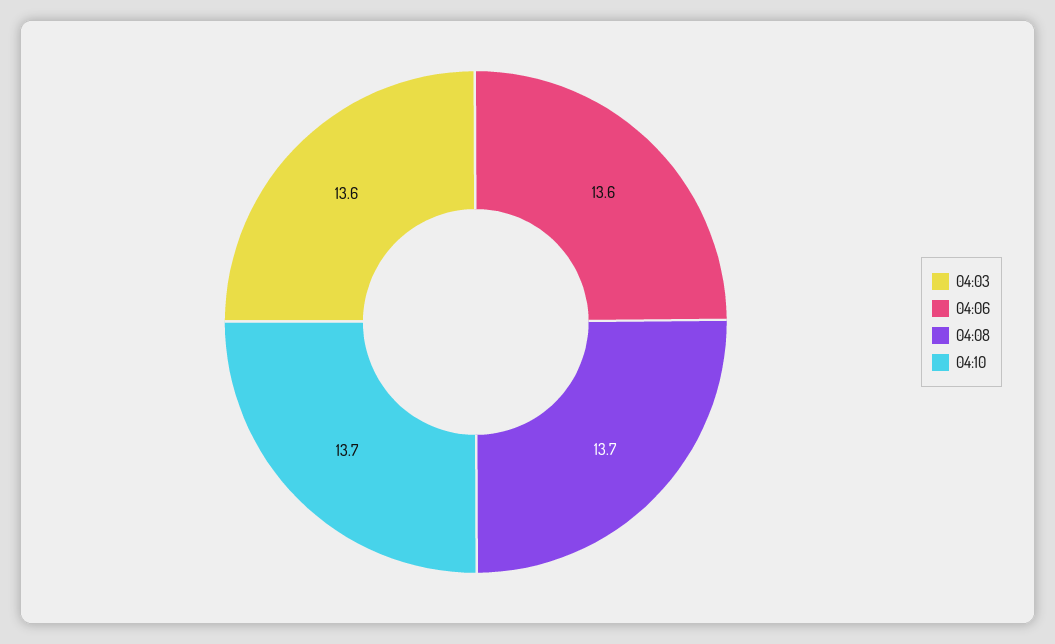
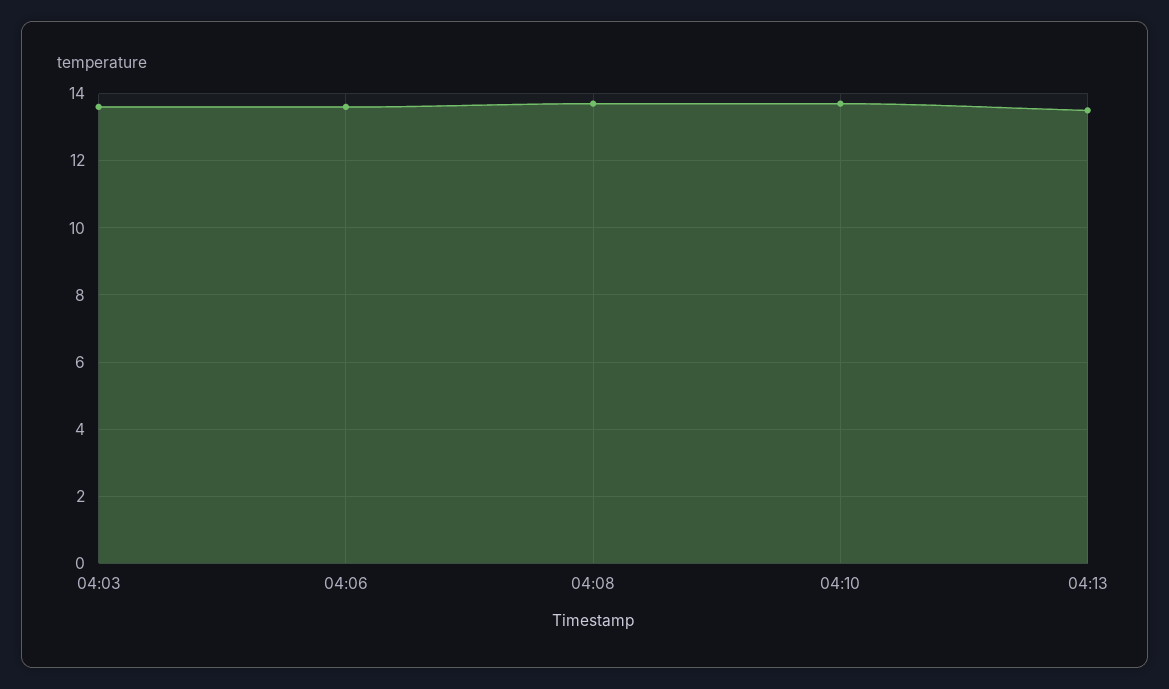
04:13: none -> 13.5

